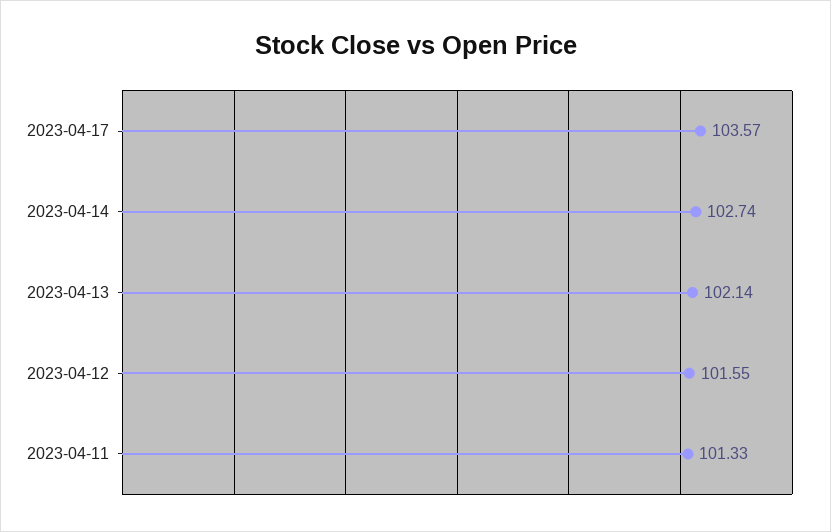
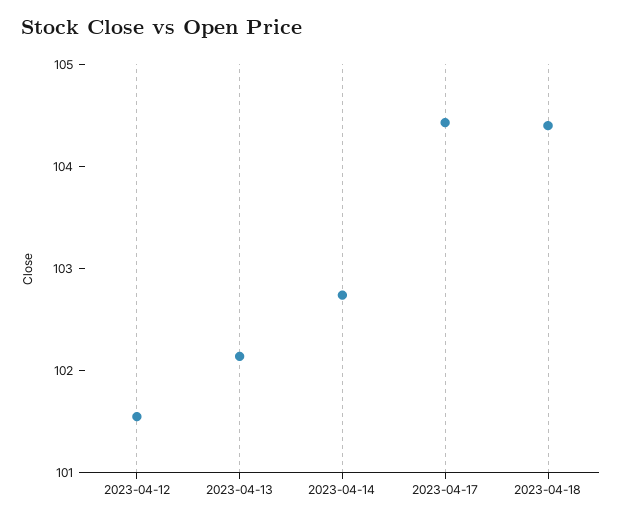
2023-04-17: 103.57 -> 104.4
2023-04-11: 101.33 -> none
2023-04-18: none -> 104.4

